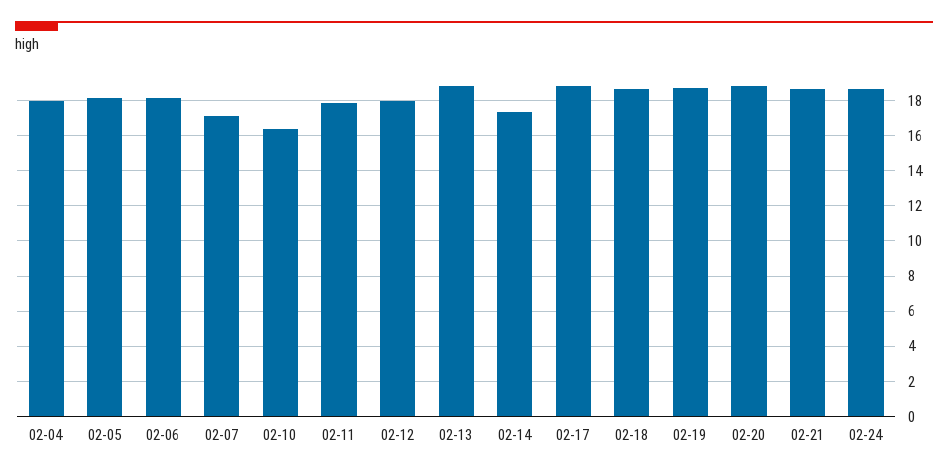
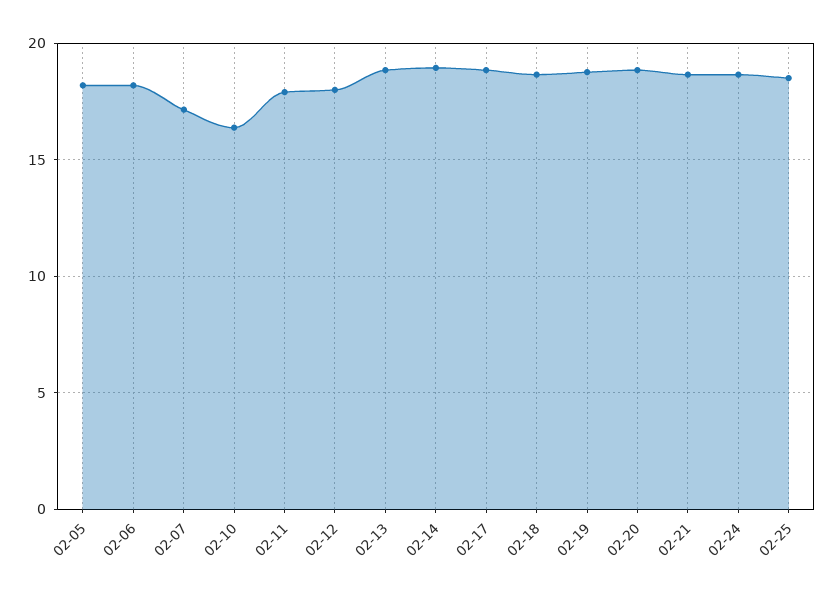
02-04: 18 -> none
02-14: 17.5 -> 19
02-25: none -> 18.5

